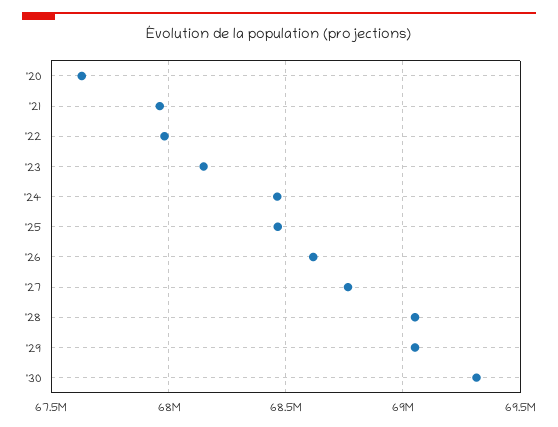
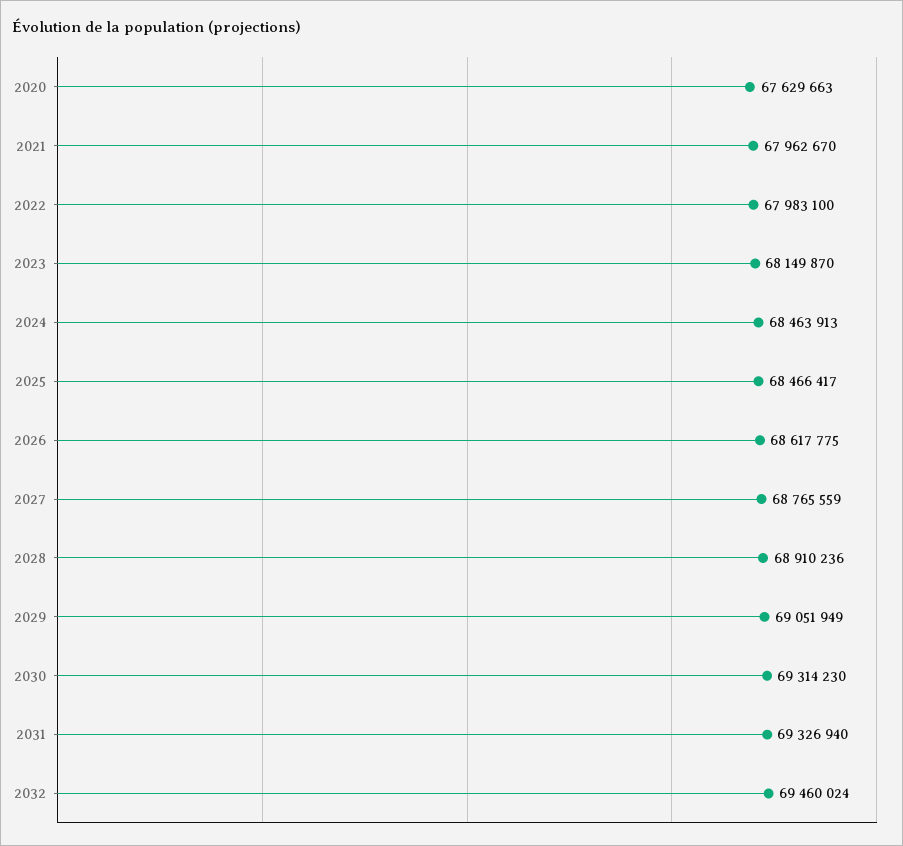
'28: 69050000 -> 68910236
2031: none -> 69326940
2032: none -> 69460024

